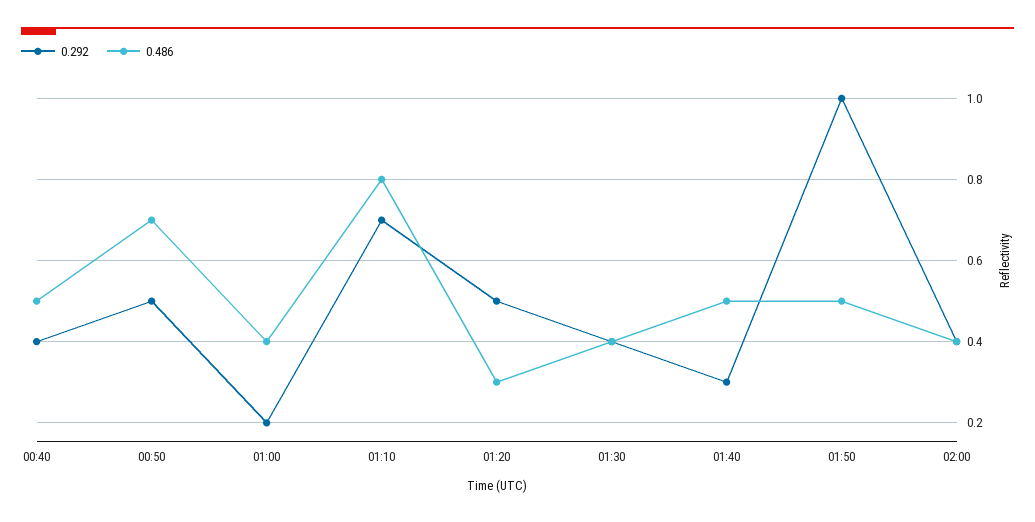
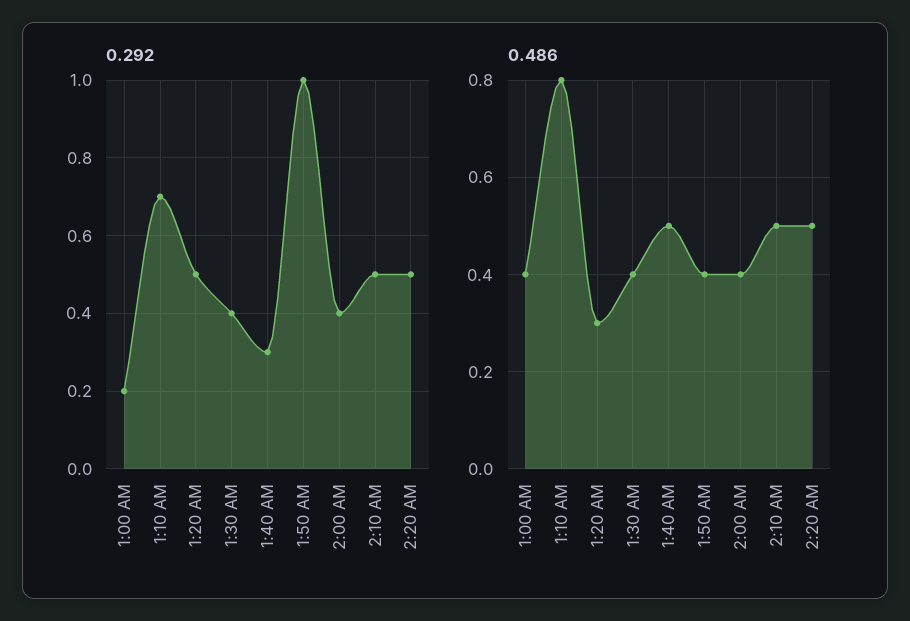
0.292, 00:40: 0.4 -> none
0.486, 00:40: 0.5 -> none
0.292, 00:50: 0.5 -> none
0.486, 00:50: 0.7 -> none
0.486, 01:50: 0.5 -> 0.4
0.292, 2:10 AM: none -> 0.5
0.292, 2:20 AM: none -> 0.5
0.486, 2:10 AM: none -> 0.5
0.486, 2:20 AM: none -> 0.5

